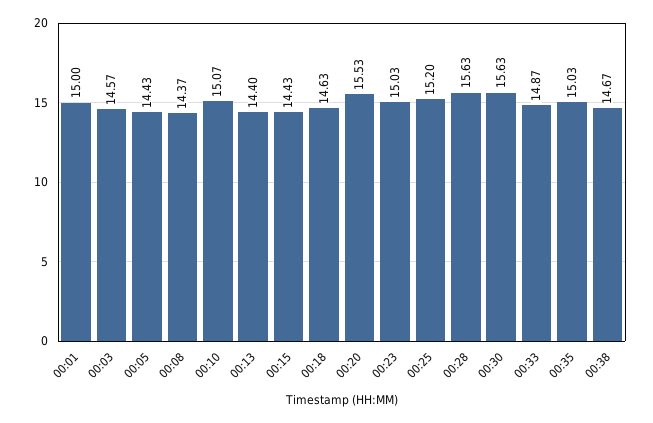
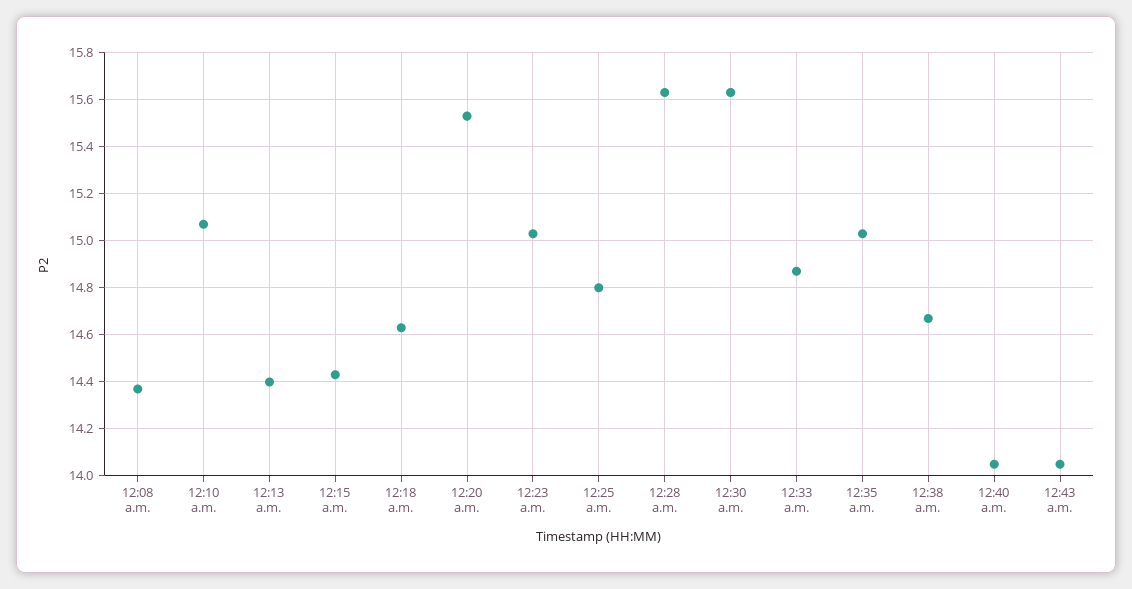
00:01: 15 -> none
00:03: 14.57 -> none
00:05: 14.43 -> none
00:25: 15.2 -> 14.8
12:40 a.m.: none -> 14.05
12:43 a.m.: none -> 14.05

